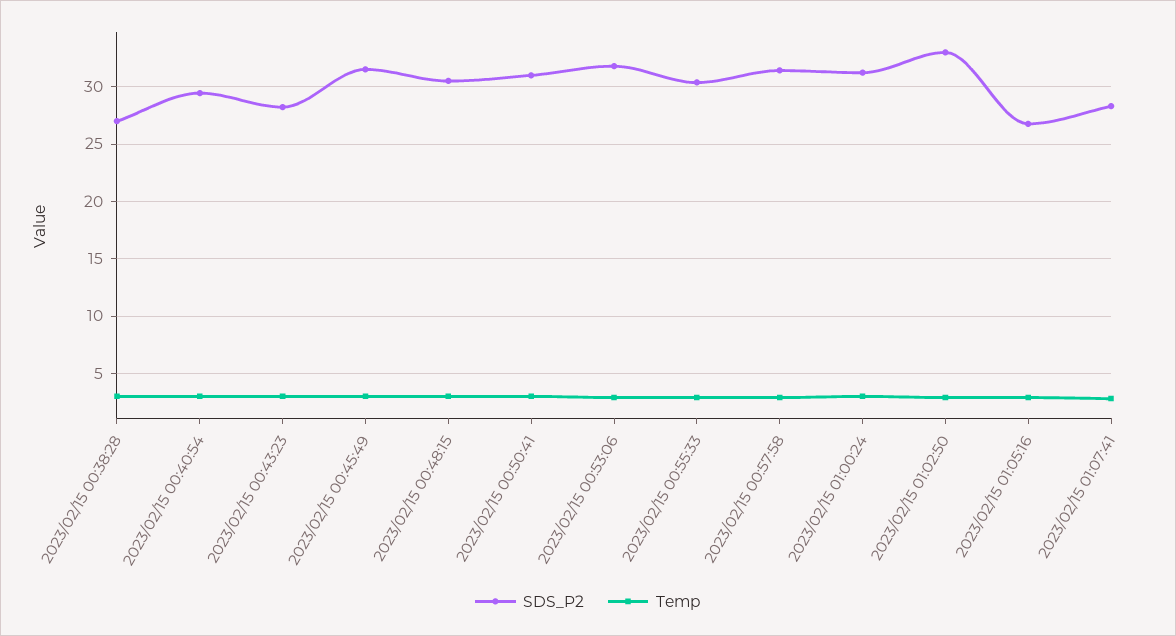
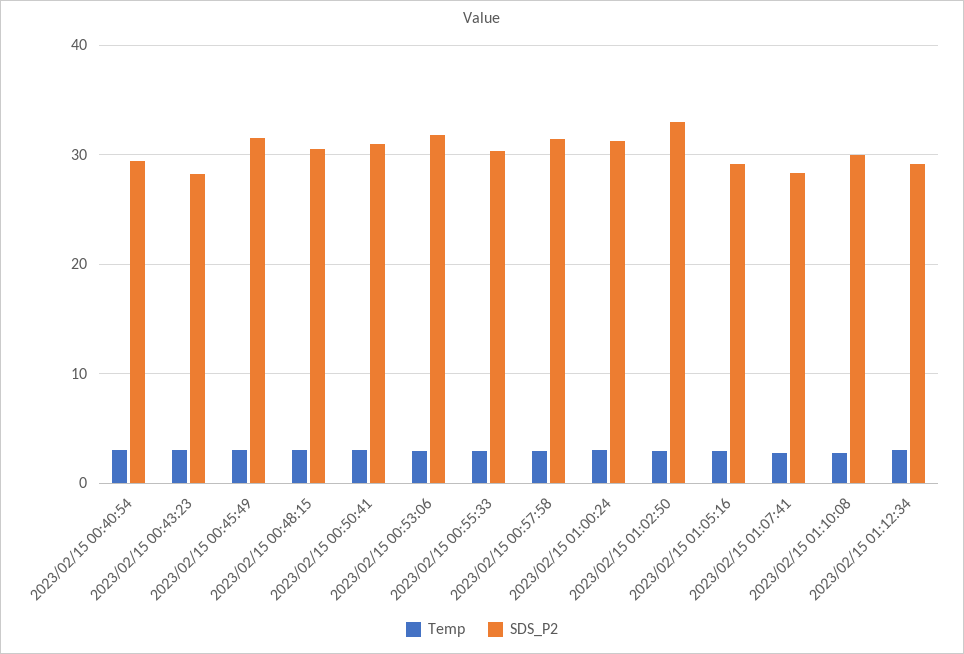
SDS_P2, 2023/02/15 00:38:28: 27 -> none
Temp, 2023/02/15 00:38:28: 3 -> none
SDS_P2, 2023/02/15 01:05:16: 27 -> 29
Temp, 2023/02/15 01:10:08: none -> 3
SDS_P2, 2023/02/15 01:10:08: none -> 30
Temp, 2023/02/15 01:12:34: none -> 3
SDS_P2, 2023/02/15 01:12:34: none -> 29

